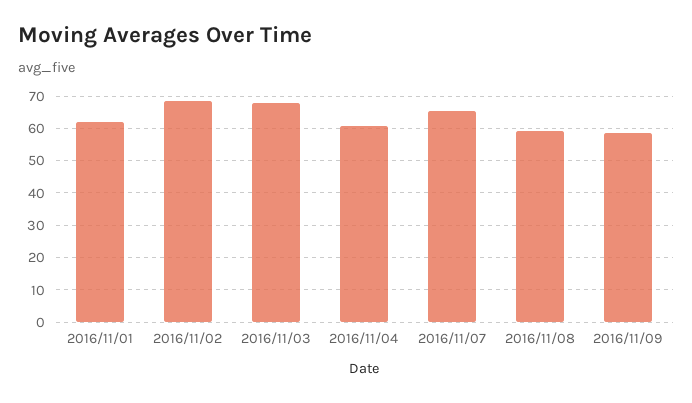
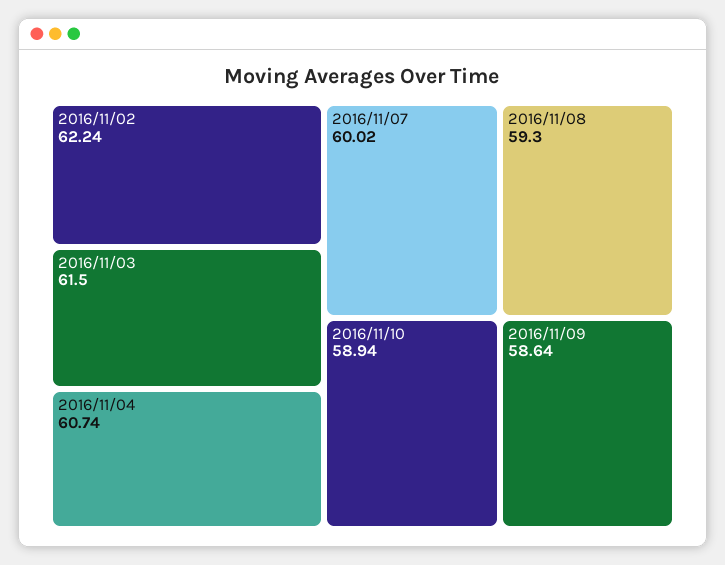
2016/11/01: 62 -> none
2016/11/02: 68 -> 62.24
2016/11/03: 68 -> 61.5
2016/11/07: 66 -> 60.02
2016/11/10: none -> 58.94

